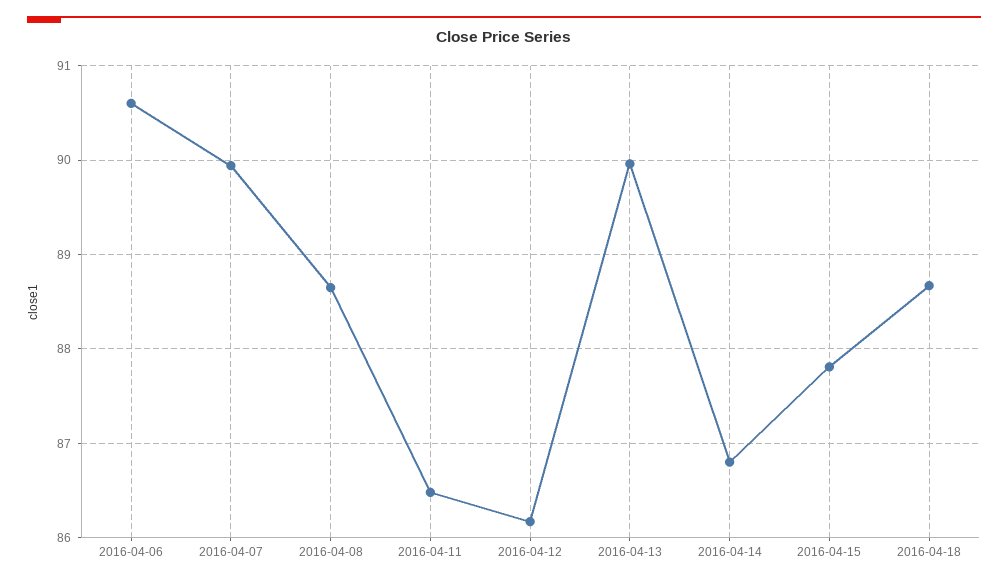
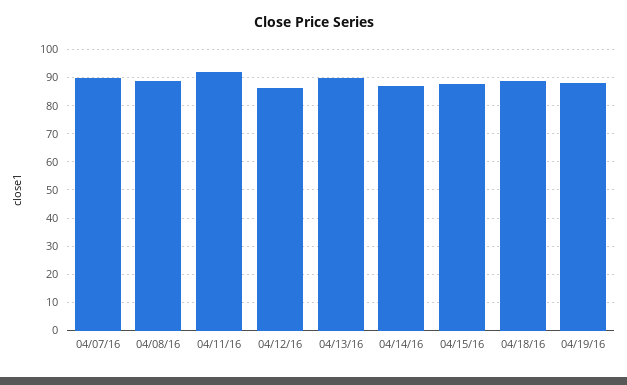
2016-04-06: 90.6 -> none
2016-04-11: 86.5 -> 92.5
04/19/16: none -> 87.5

